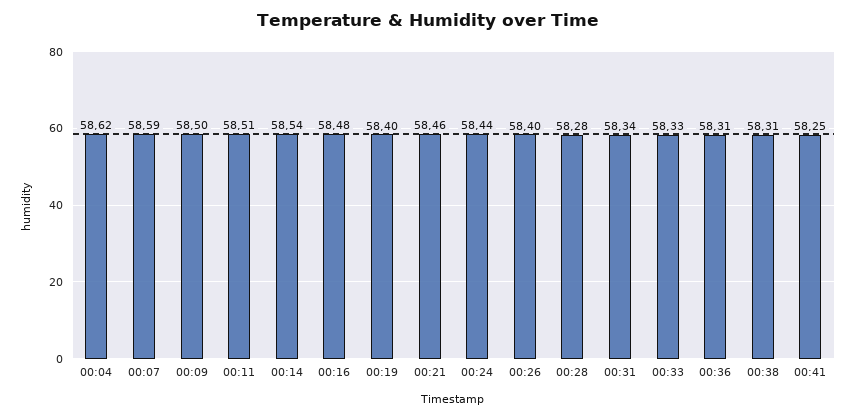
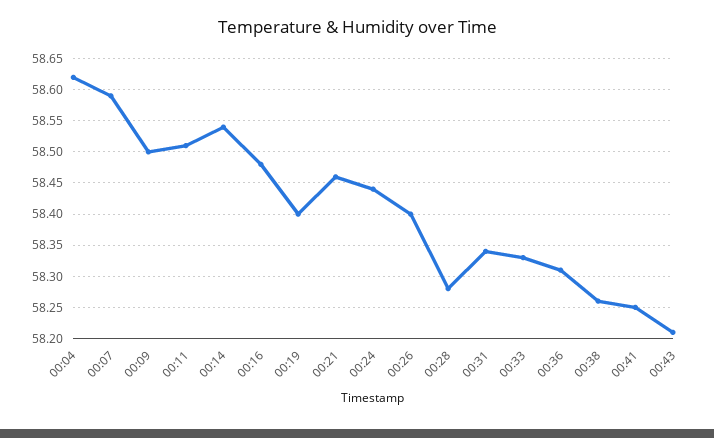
00:38: 58.31 -> 58.26
00:43: none -> 58.21

